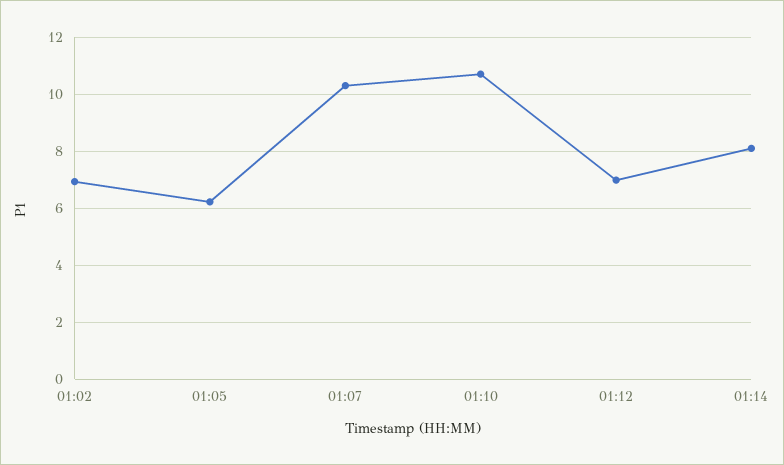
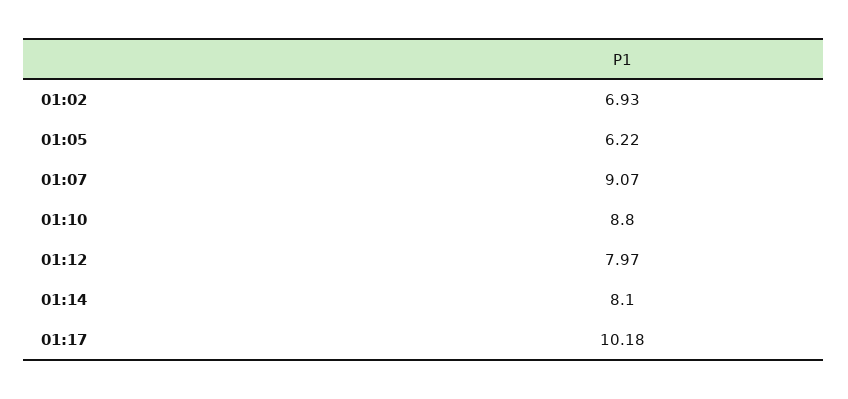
01:07: 10.25 -> 9.07
01:10: 10.75 -> 8.8
01:12: 7 -> 7.97
01:17: none -> 10.18

